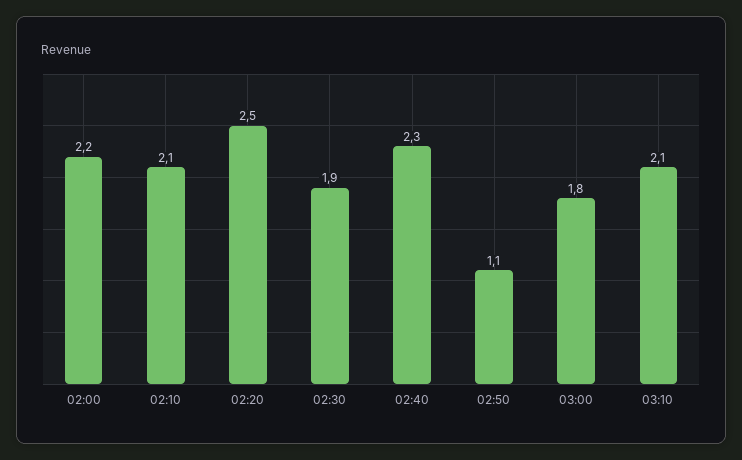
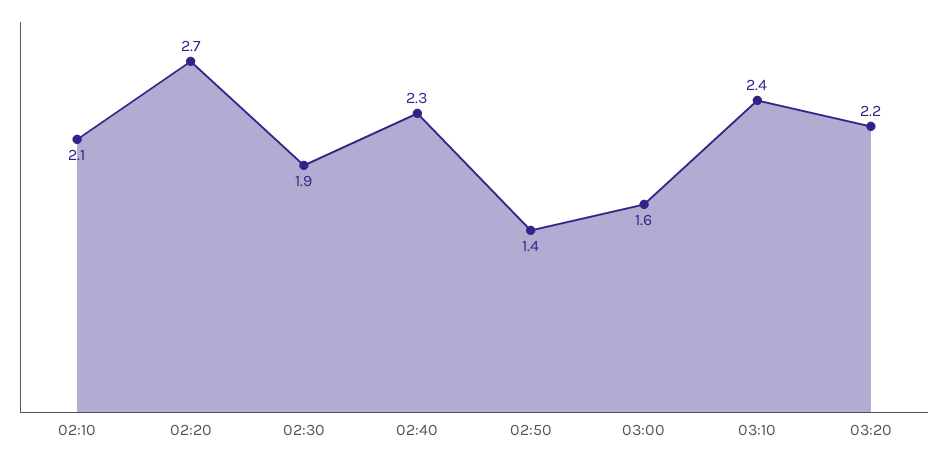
02:00: 2.2 -> none
02:20: 2.5 -> 2.7
02:50: 1.1 -> 1.4
03:00: 1.8 -> 1.6
03:10: 2.1 -> 2.4
03:20: none -> 2.2

